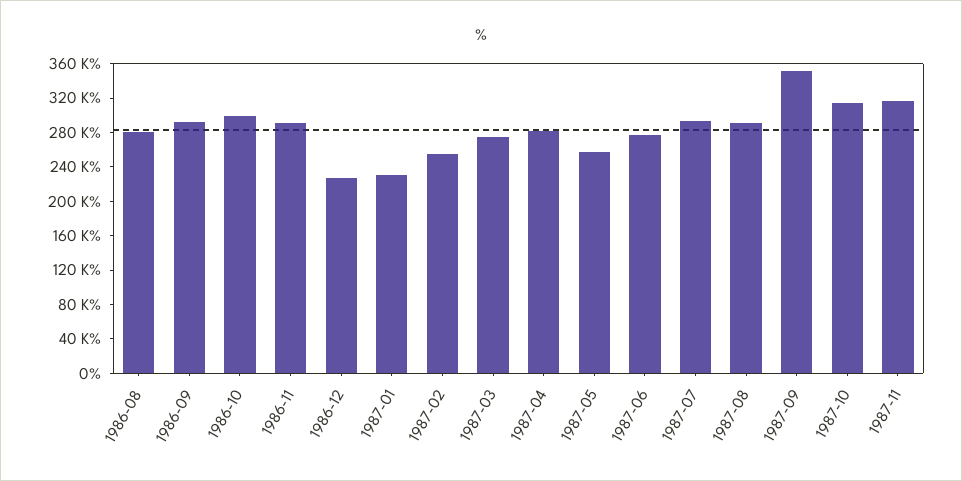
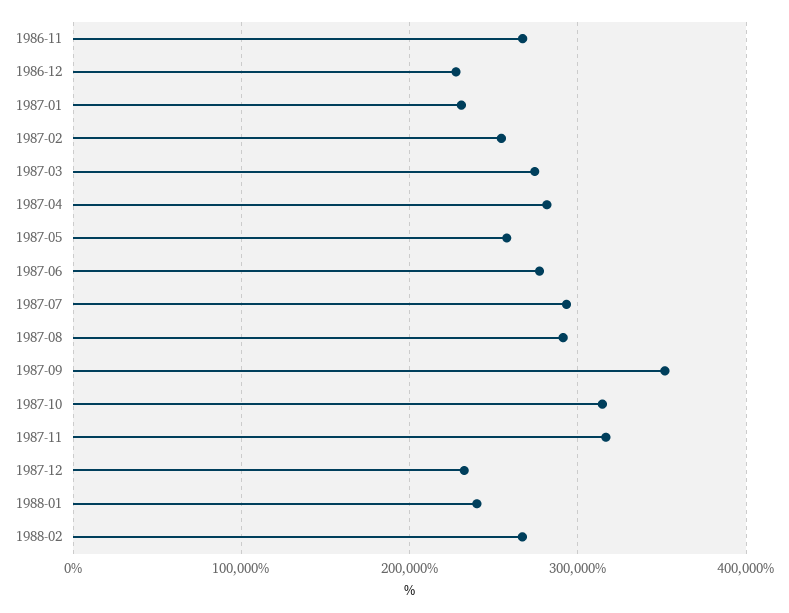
1986-08: 280000 -> none
1986-09: 290000 -> none
1986-10: 300000 -> none
1986-11: 290000 -> 270000
1987-12: none -> 230000
1988-01: none -> 240000
1988-02: none -> 270000

